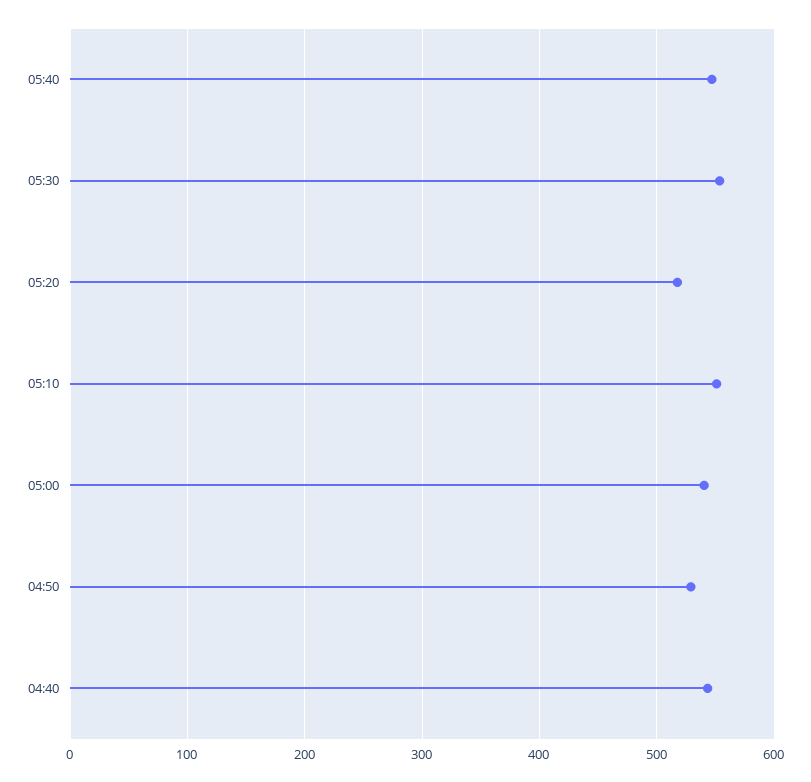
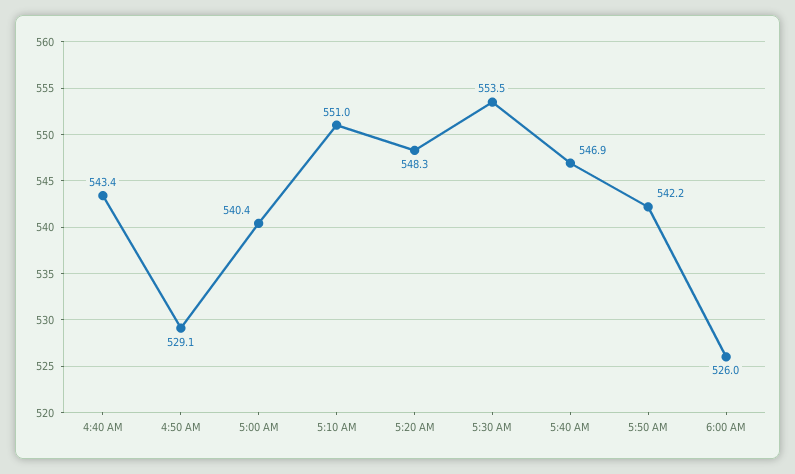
05:20: 520 -> 548.3
5:50 AM: none -> 542.2
6:00 AM: none -> 526

